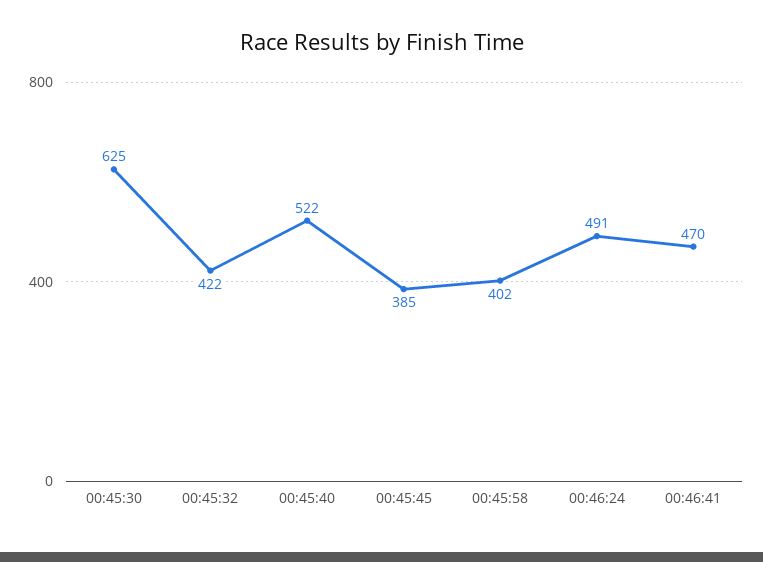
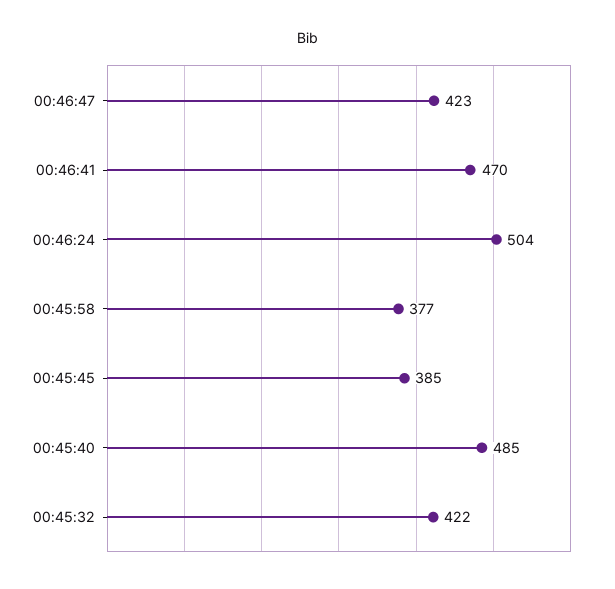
00:45:30: 625 -> none
00:45:40: 522 -> 485
00:45:58: 402 -> 377
00:46:24: 491 -> 504
00:46:47: none -> 423

